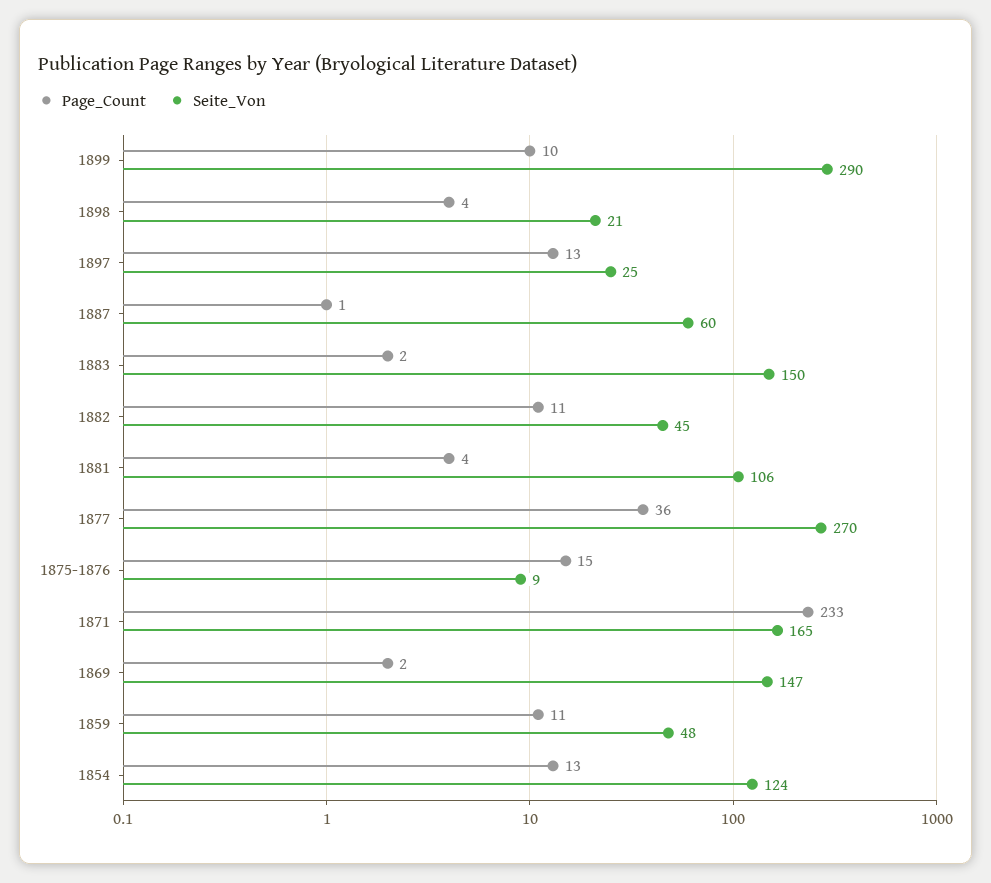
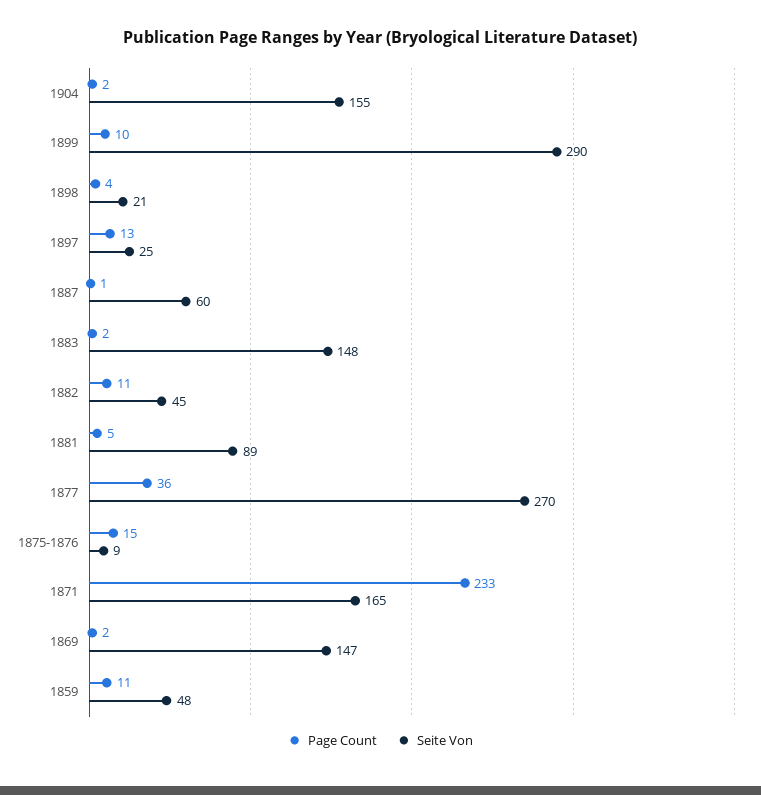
Seite_Von, 1883: 150 -> 148
Page_Count, 1881: 4 -> 5
Seite_Von, 1881: 106 -> 89
Page_Count, 1854: 13 -> none
Seite_Von, 1854: 124 -> none
Page_Count, 1904: none -> 2
Seite_Von, 1904: none -> 155

